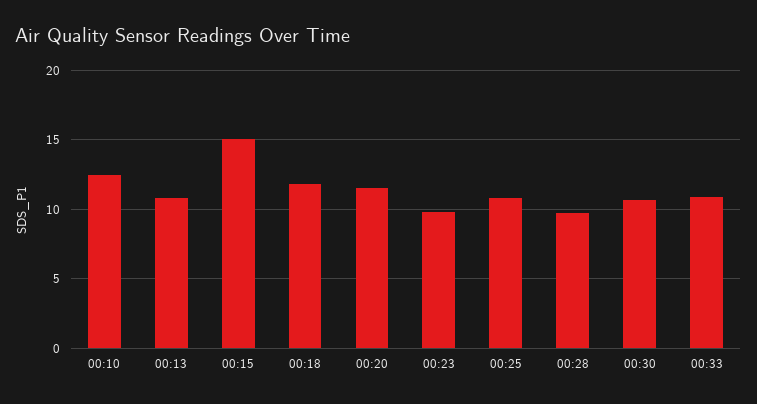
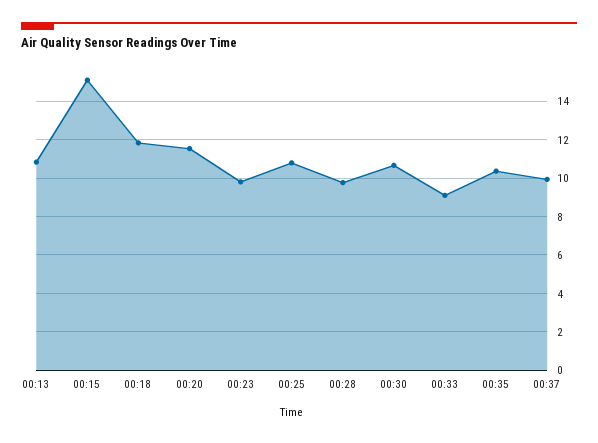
00:10: 12.5 -> none
00:33: 11 -> 9
00:35: none -> 10.5
00:37: none -> 10

